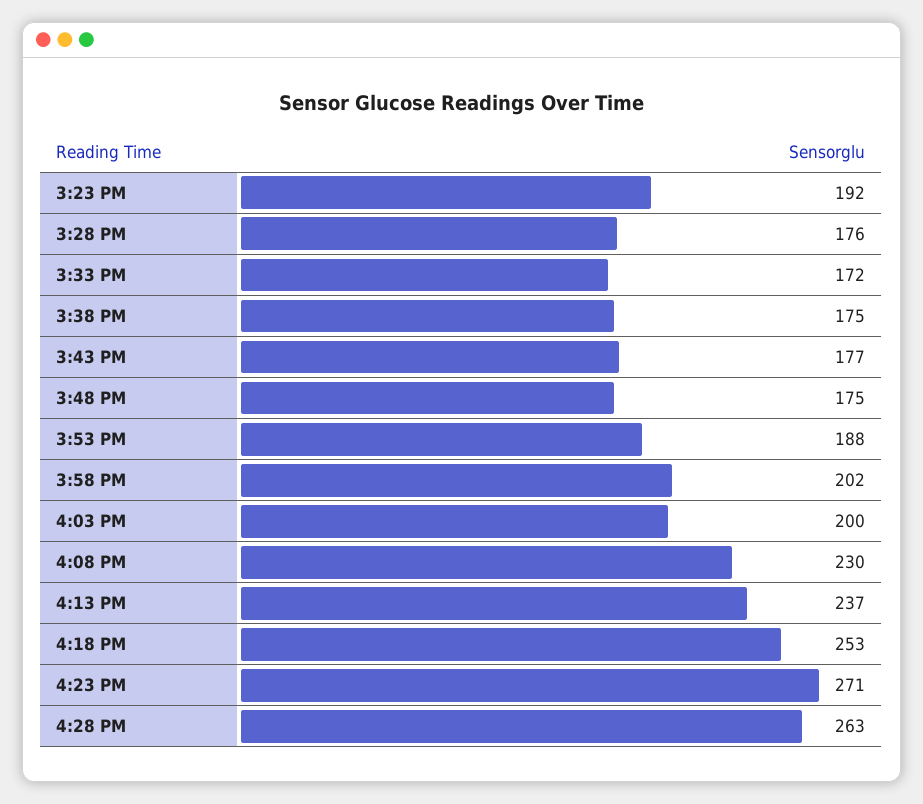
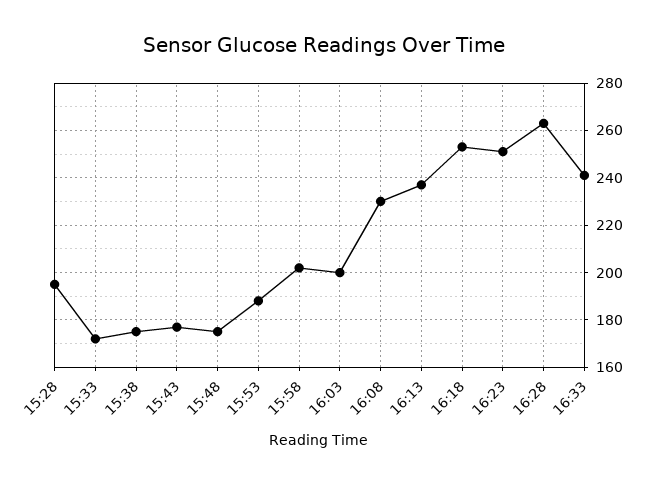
3:23 PM: 192 -> none
3:28 PM: 176 -> 195
4:23 PM: 271 -> 250
16:33: none -> 240

